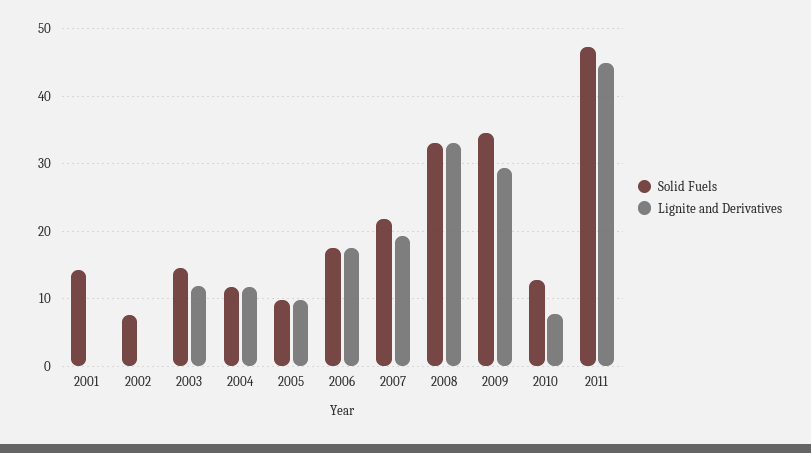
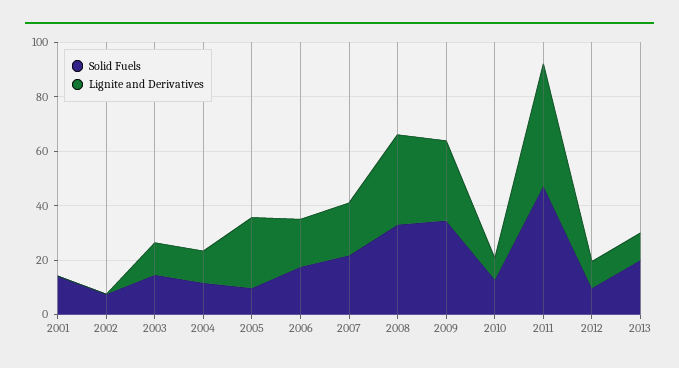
Lignite and Derivatives, 2005: 10 -> 25
Solid Fuels, 2012: none -> 10
Lignite and Derivatives, 2012: none -> 10
Solid Fuels, 2013: none -> 20
Lignite and Derivatives, 2013: none -> 10

